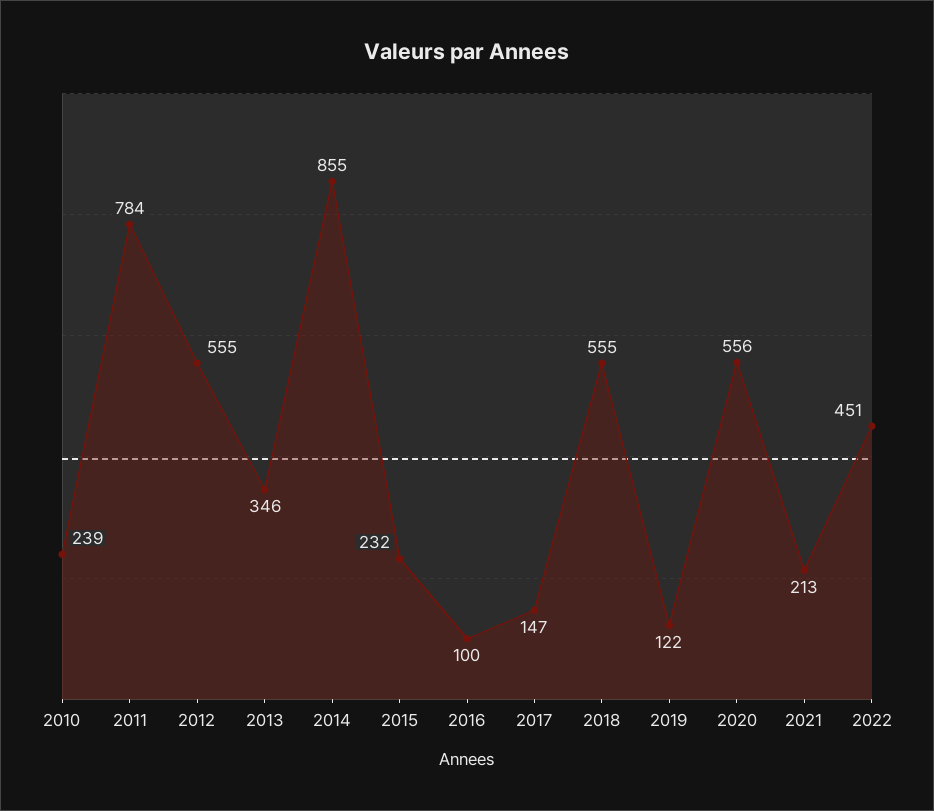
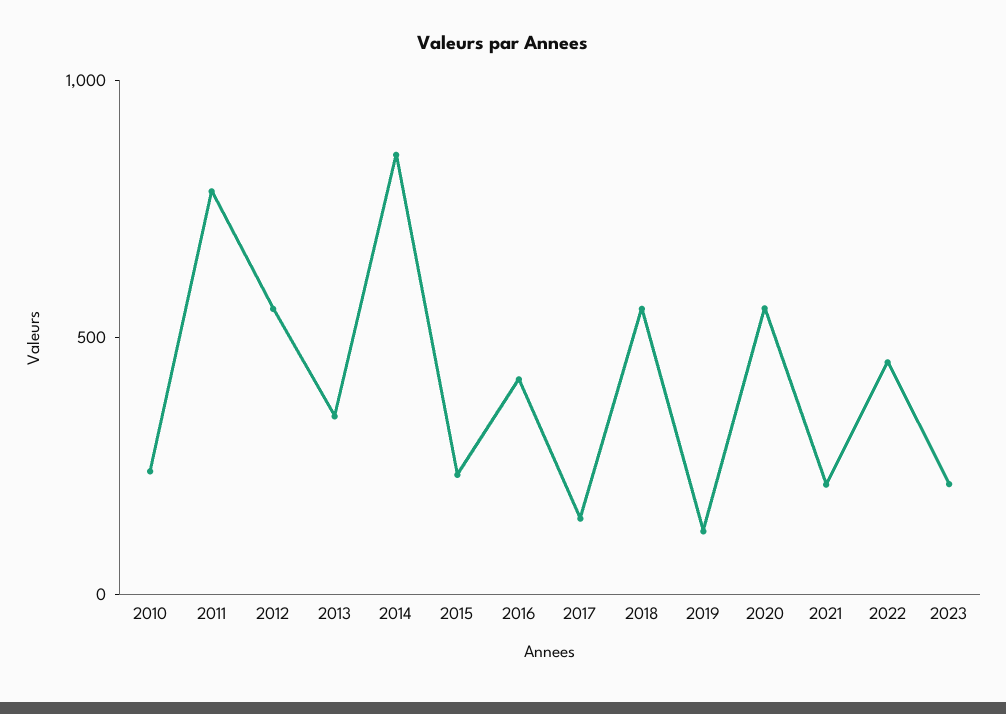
2016: 100 -> 400
2023: none -> 200

